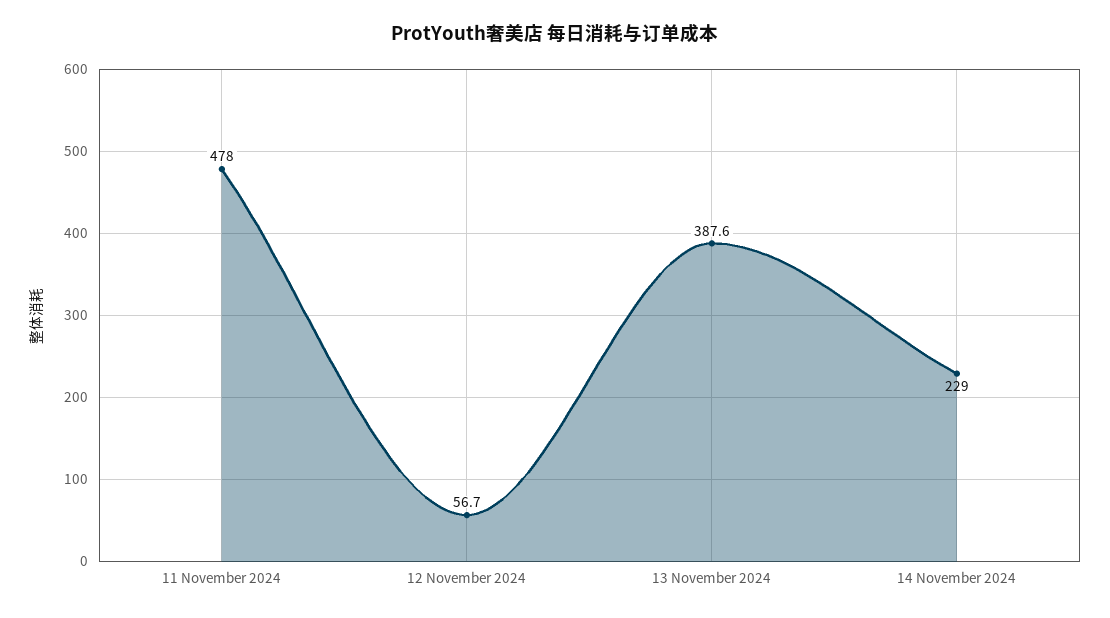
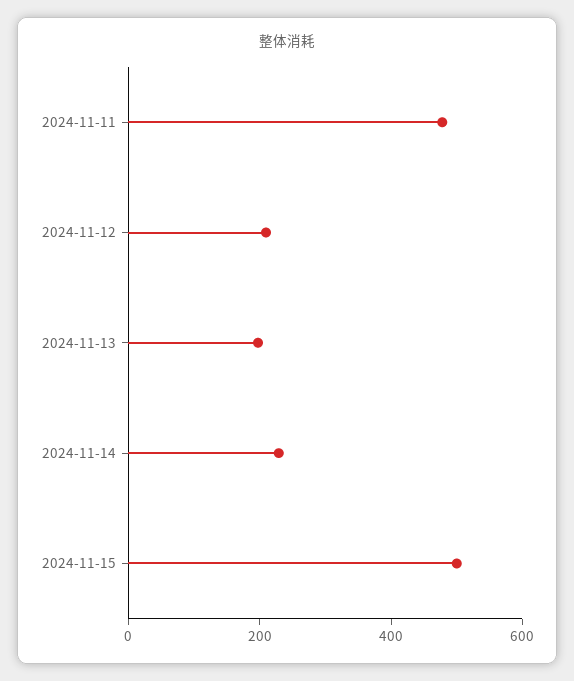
12 November 2024: 56.7 -> 200
13 November 2024: 387.6 -> 200
2024-11-15: none -> 500

